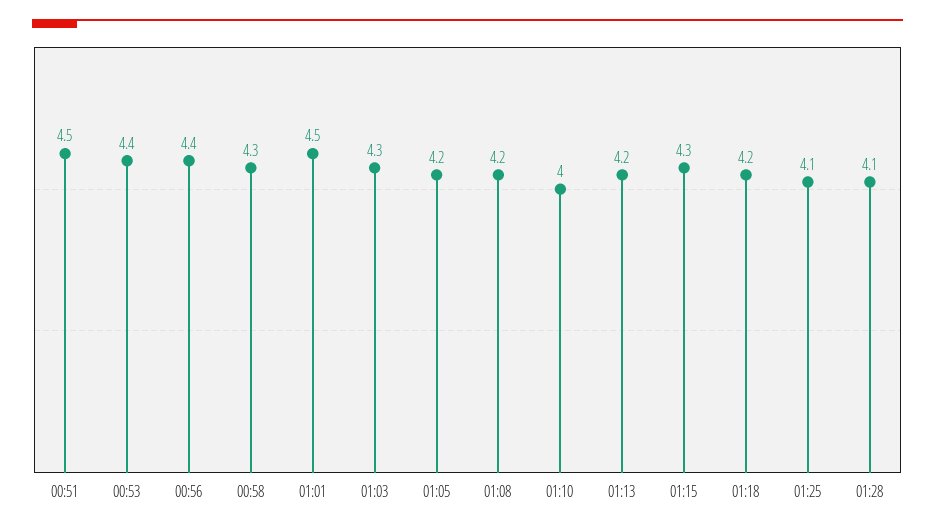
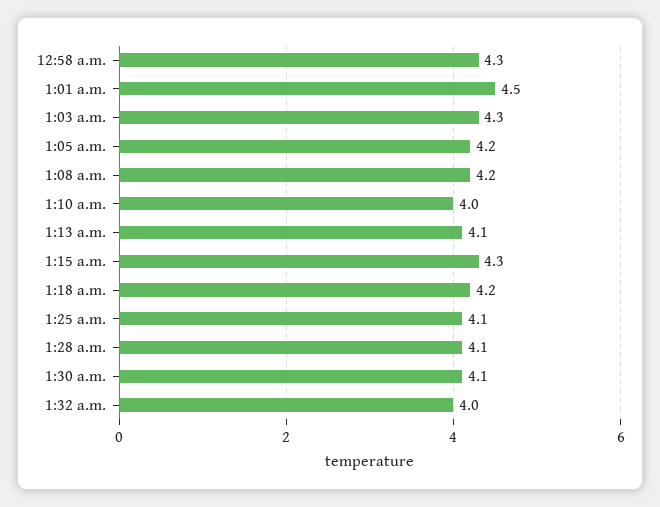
00:51: 4.5 -> none
00:53: 4.4 -> none
00:56: 4.4 -> none
01:13: 4.2 -> 4.1
1:30 a.m.: none -> 4.1
1:32 a.m.: none -> 4

